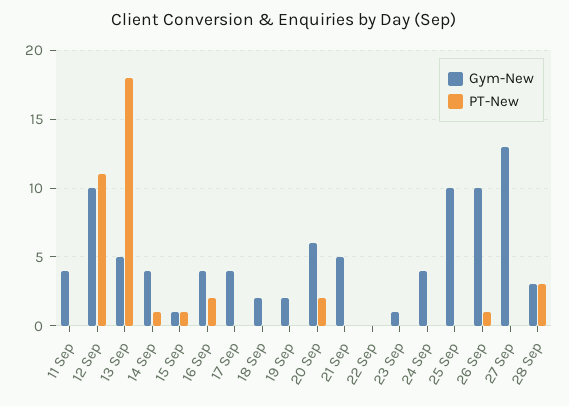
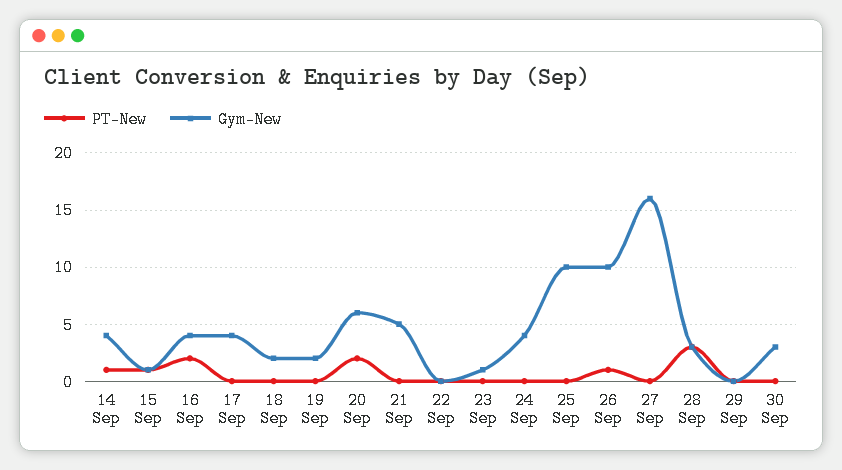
Gym-New, 11 Sep: 4 -> none
PT-New, 11 Sep: 0 -> none
Gym-New, 12 Sep: 10 -> none
PT-New, 12 Sep: 11 -> none
Gym-New, 13 Sep: 5 -> none
PT-New, 13 Sep: 18 -> none
Gym-New, 27 Sep: 13 -> 16
PT-New, 29 Sep: none -> 0
Gym-New, 29 Sep: none -> 0
PT-New, 30 Sep: none -> 0
Gym-New, 30 Sep: none -> 3

